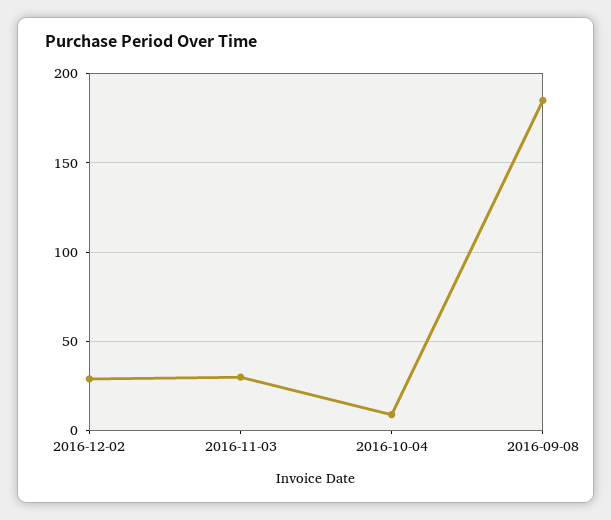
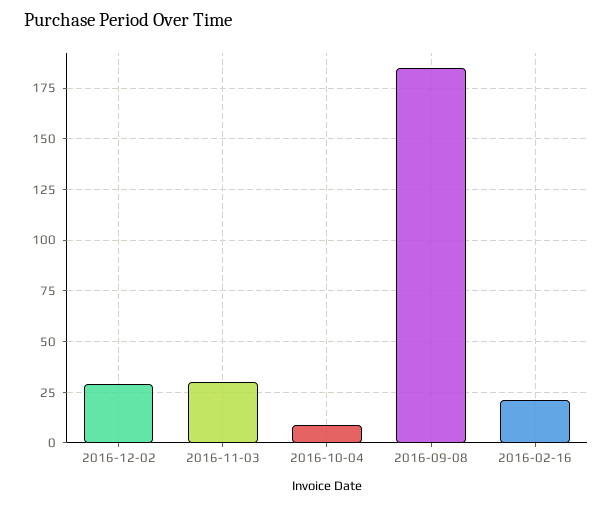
2016-02-16: none -> 20

